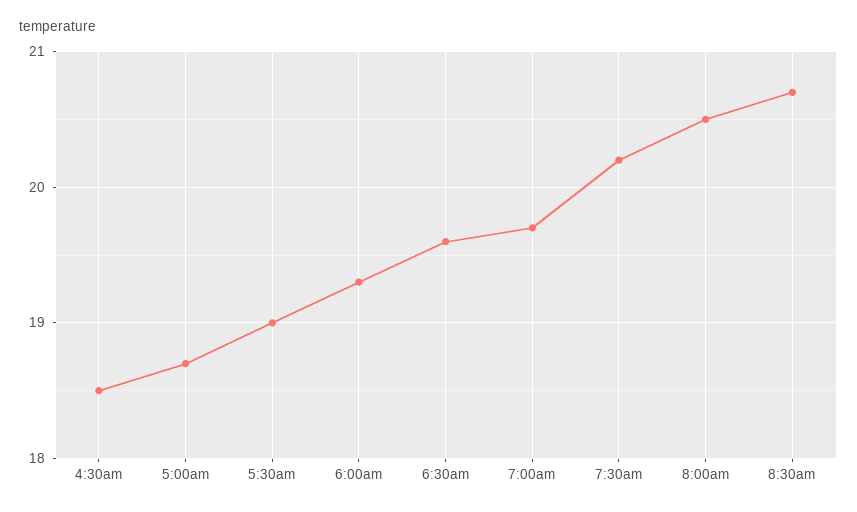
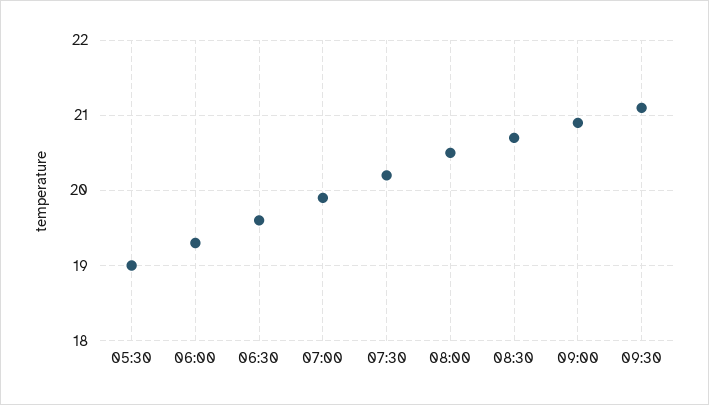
4:30am: 18.5 -> none
5:00am: 18.7 -> none
7:00am: 19.7 -> 19.9
09:00: none -> 20.9
09:30: none -> 21.1

